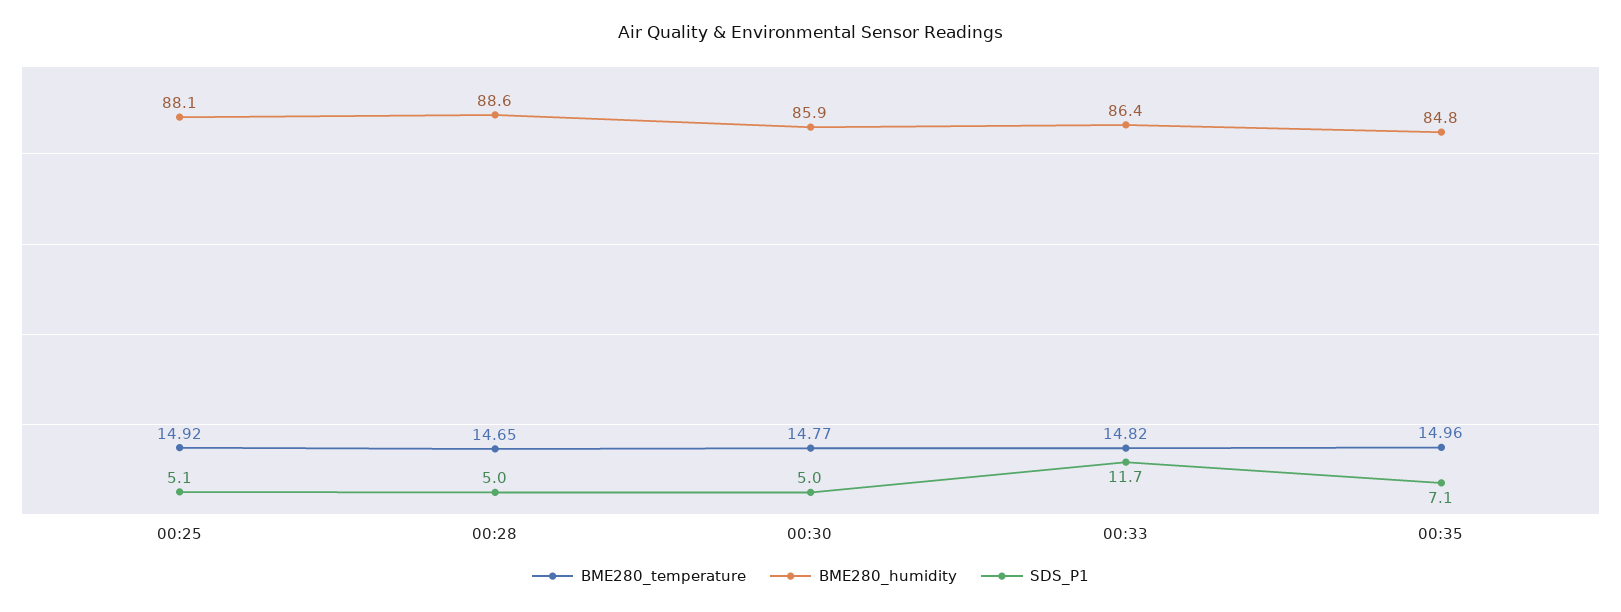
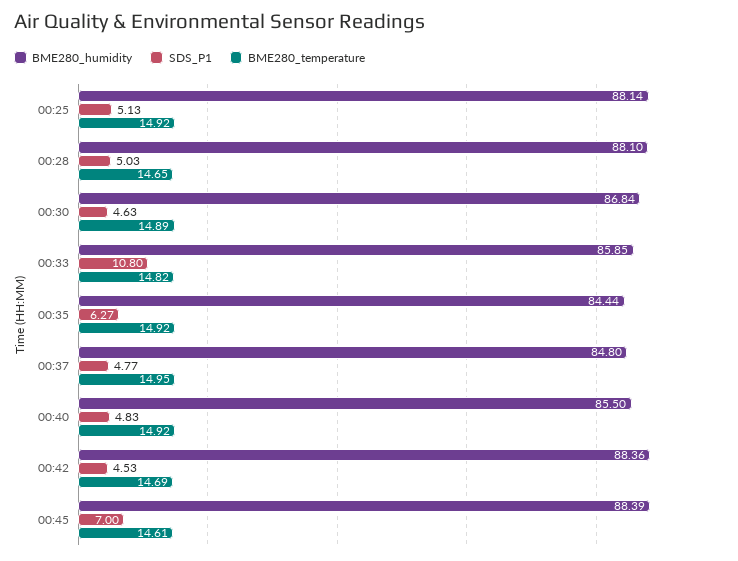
BME280_humidity, 00:28: 88.6 -> 88.1
BME280_temperature, 00:30: 14.77 -> 14.89
BME280_humidity, 00:30: 85.9 -> 86.84
SDS_P1, 00:30: 5 -> 4.63
BME280_humidity, 00:33: 86.4 -> 85.85
SDS_P1, 00:33: 11.7 -> 10.8
BME280_temperature, 00:35: 14.96 -> 14.92
BME280_humidity, 00:35: 84.8 -> 84.44
SDS_P1, 00:35: 7.1 -> 6.27
BME280_humidity, 00:37: none -> 84.8
SDS_P1, 00:37: none -> 4.77
BME280_temperature, 00:37: none -> 14.95
BME280_humidity, 00:40: none -> 85.5
SDS_P1, 00:40: none -> 4.83
BME280_temperature, 00:40: none -> 14.92
BME280_humidity, 00:42: none -> 88.36
SDS_P1, 00:42: none -> 4.53
BME280_temperature, 00:42: none -> 14.69
BME280_humidity, 00:45: none -> 88.39
SDS_P1, 00:45: none -> 7
BME280_temperature, 00:45: none -> 14.61

